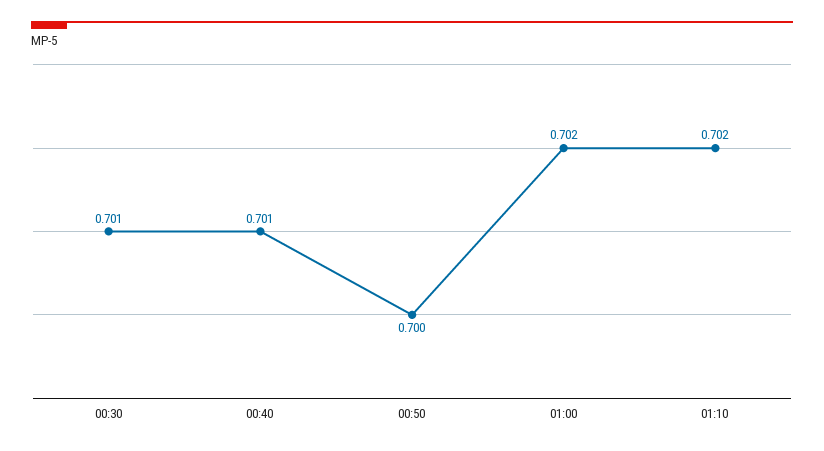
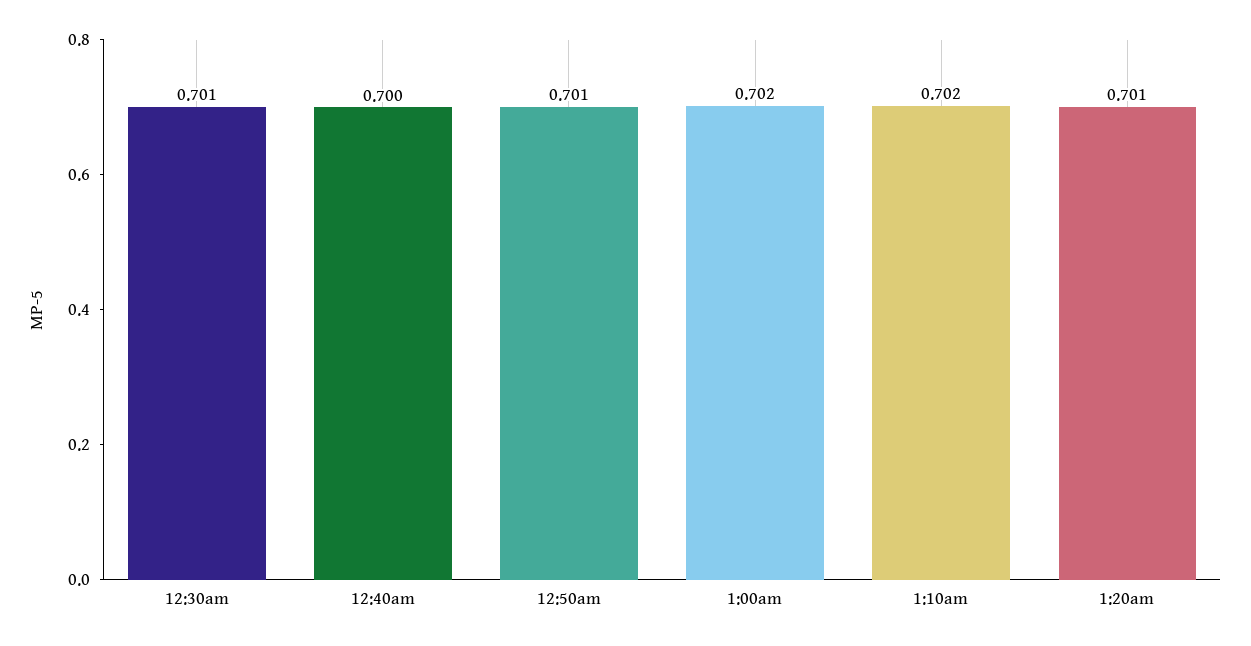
00:40: 0.701 -> 0.7
00:50: 0.7 -> 0.701
1:20am: none -> 0.701

